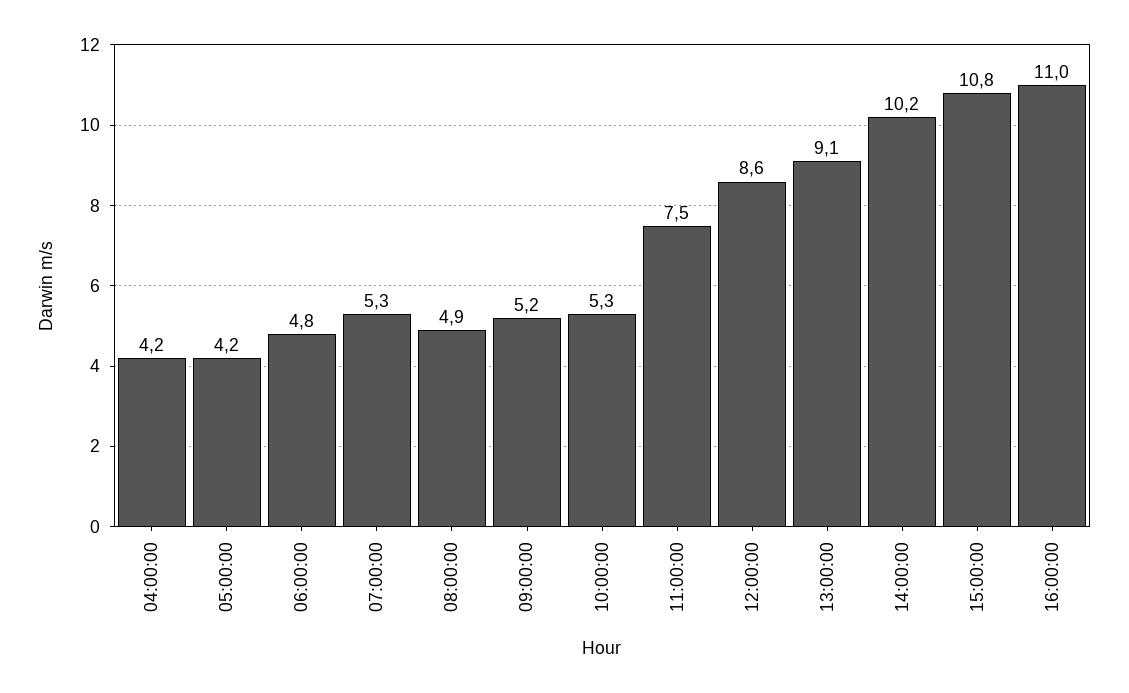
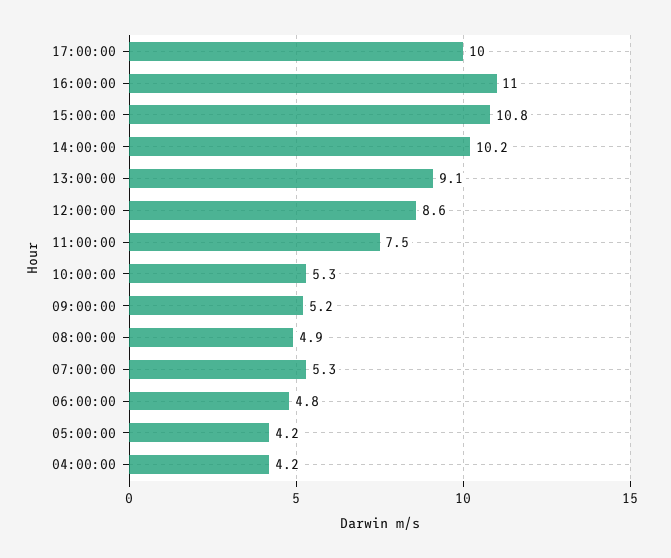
17:00:00: none -> 10

